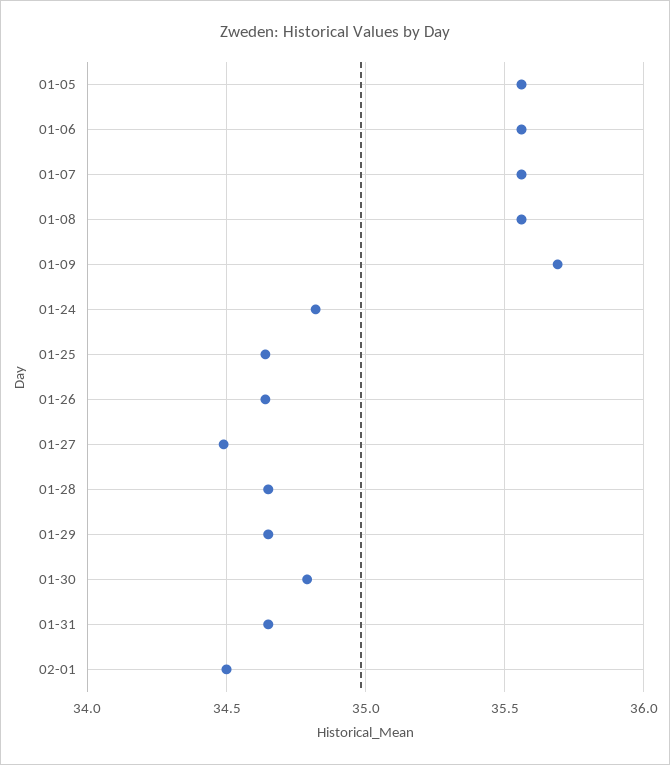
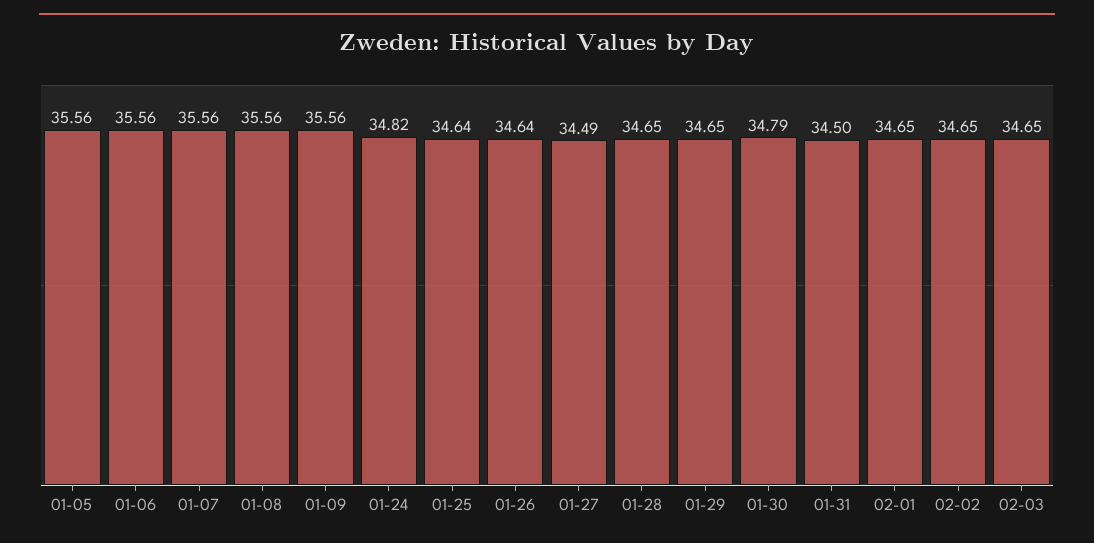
01-09: 35.7 -> 35.56
01-31: 34.65 -> 34.5
02-01: 34.5 -> 34.65
02-02: none -> 34.65
02-03: none -> 34.65

